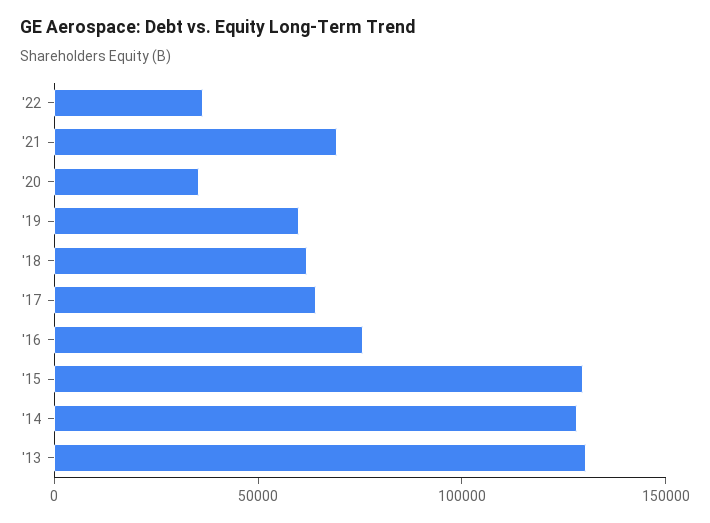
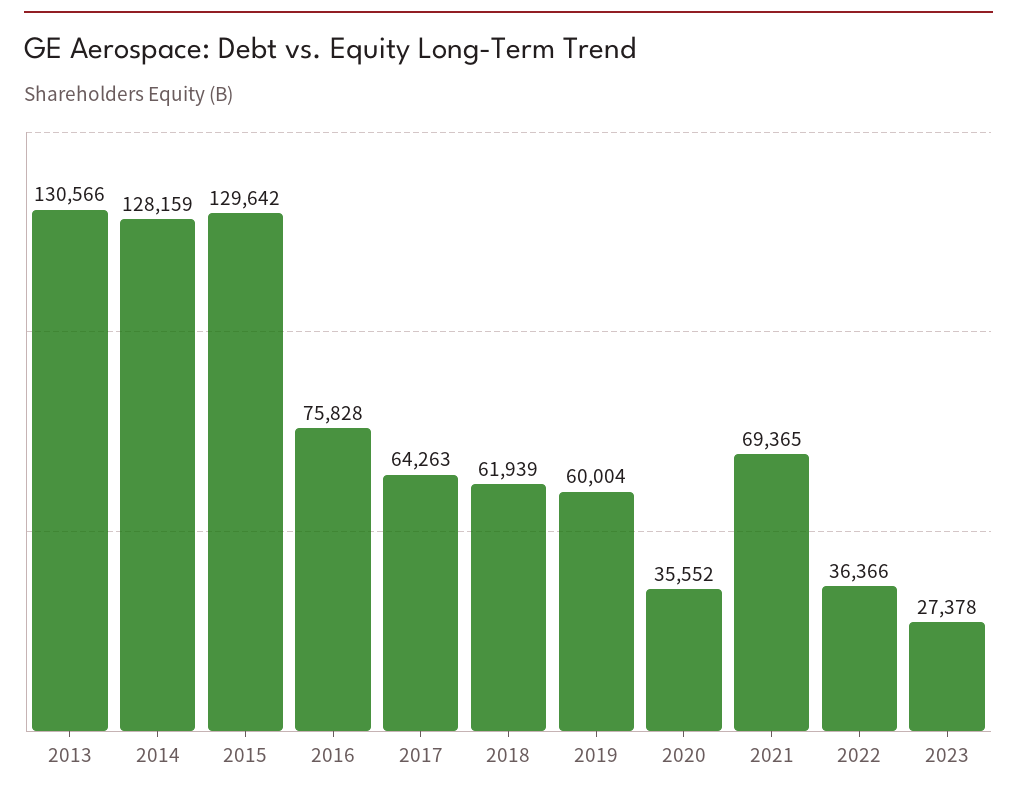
2023: none -> 27378

